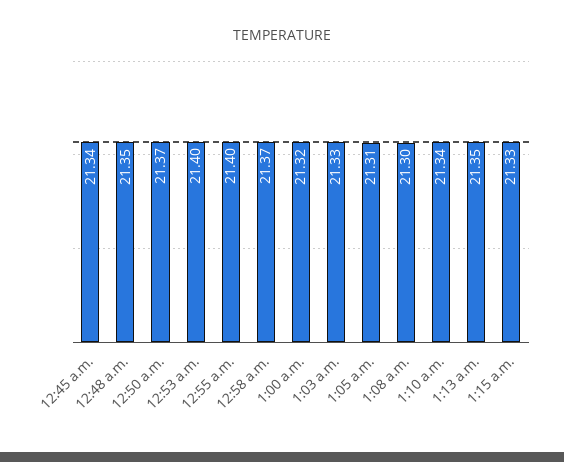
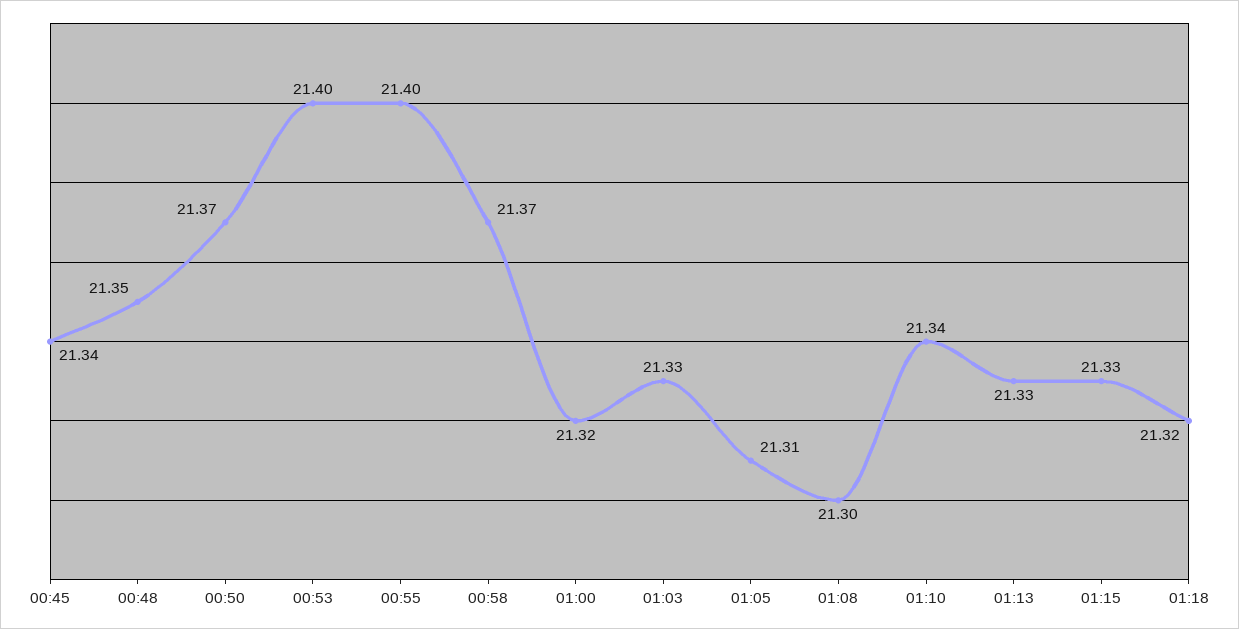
1:13 a.m.: 21.35 -> 21.33
01:18: none -> 21.32

